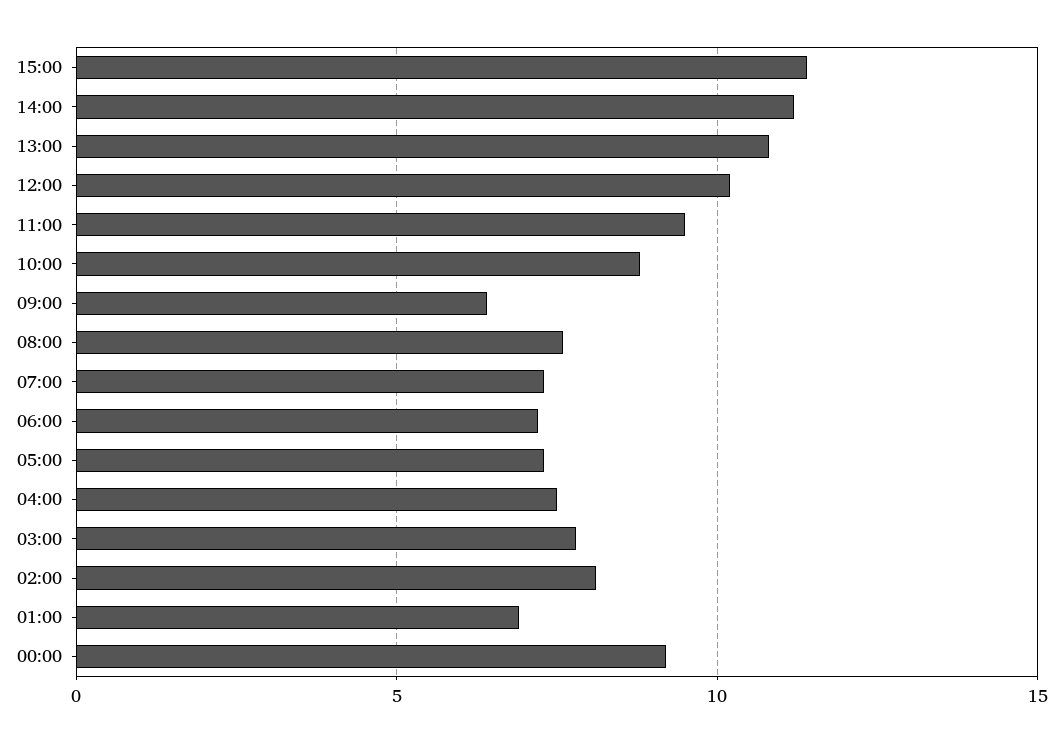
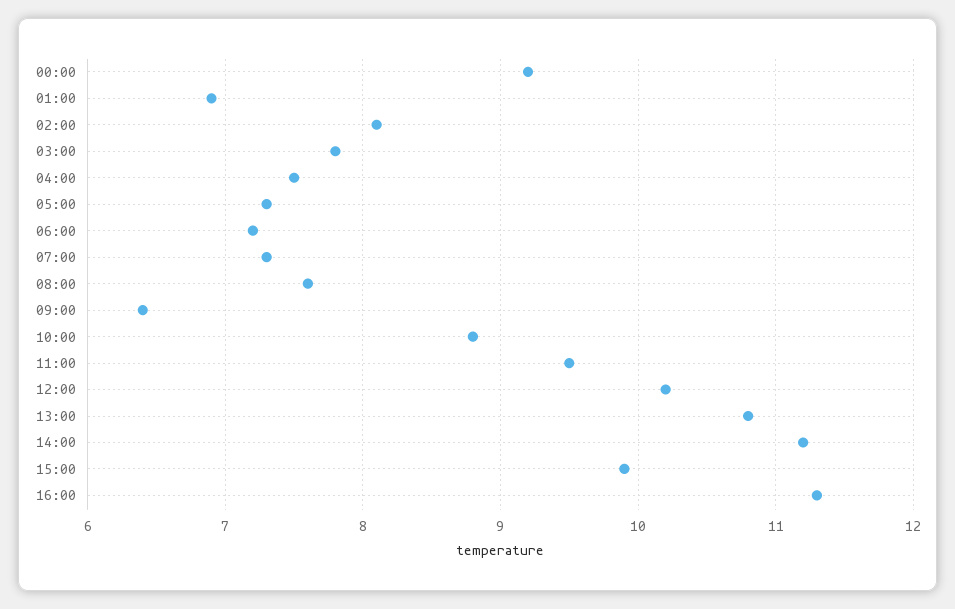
15:00: 11.5 -> 9.9
16:00: none -> 11.3

